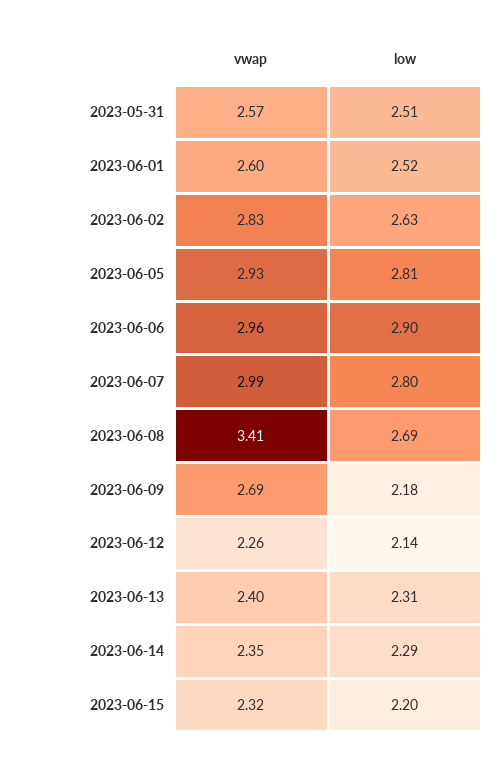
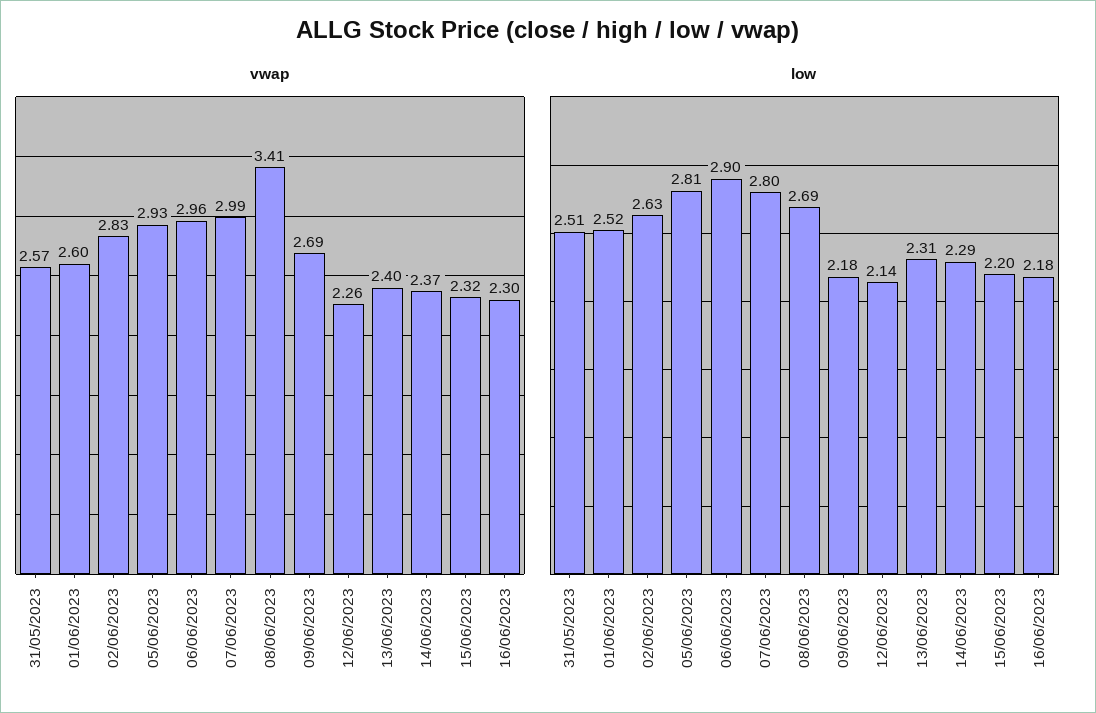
vwap, 2023-06-14: 2.35 -> 2.37
vwap, 16/06/2023: none -> 2.3
low, 16/06/2023: none -> 2.18

